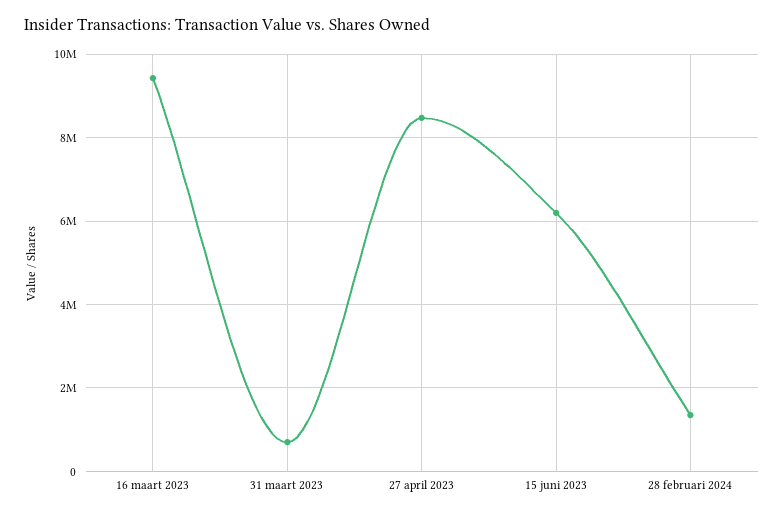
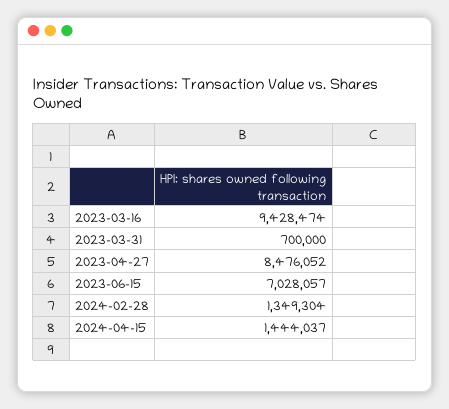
15 juni 2023: 6200000 -> 7028057
2024-04-15: none -> 1444037

